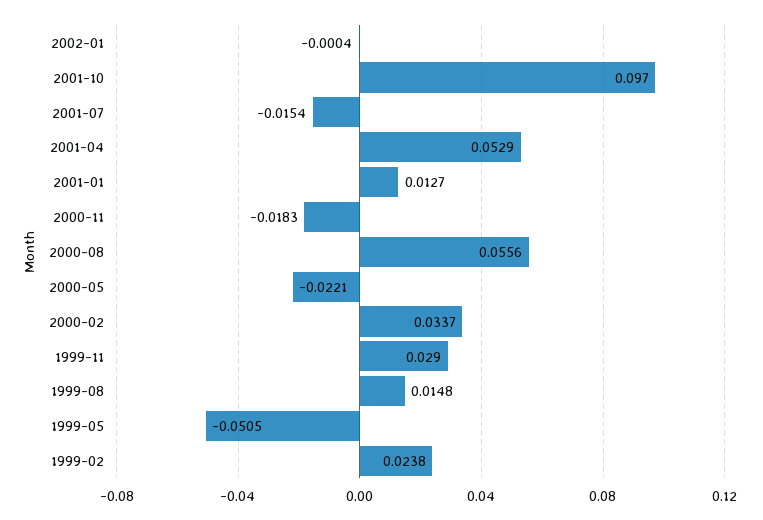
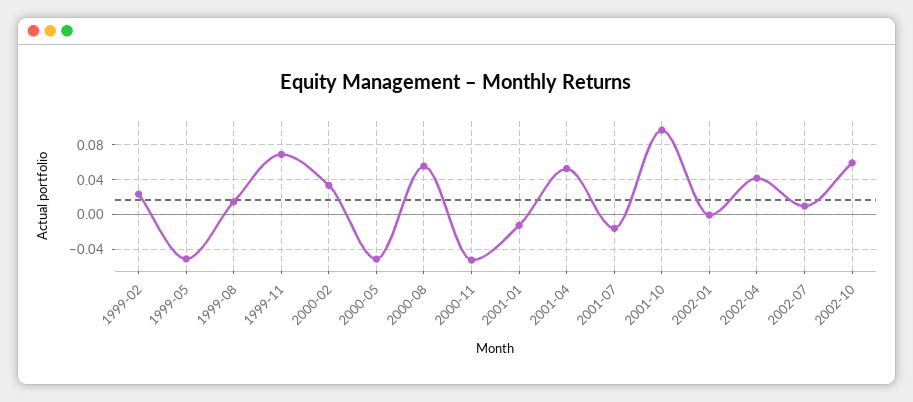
2001-01: 0.0127 -> -0.01
2000-11: -0.0183 -> -0.05
2000-05: -0.0221 -> -0.05
1999-11: 0.029 -> 0.07
2002-04: none -> 0.04
2002-07: none -> 0.01
2002-10: none -> 0.06

